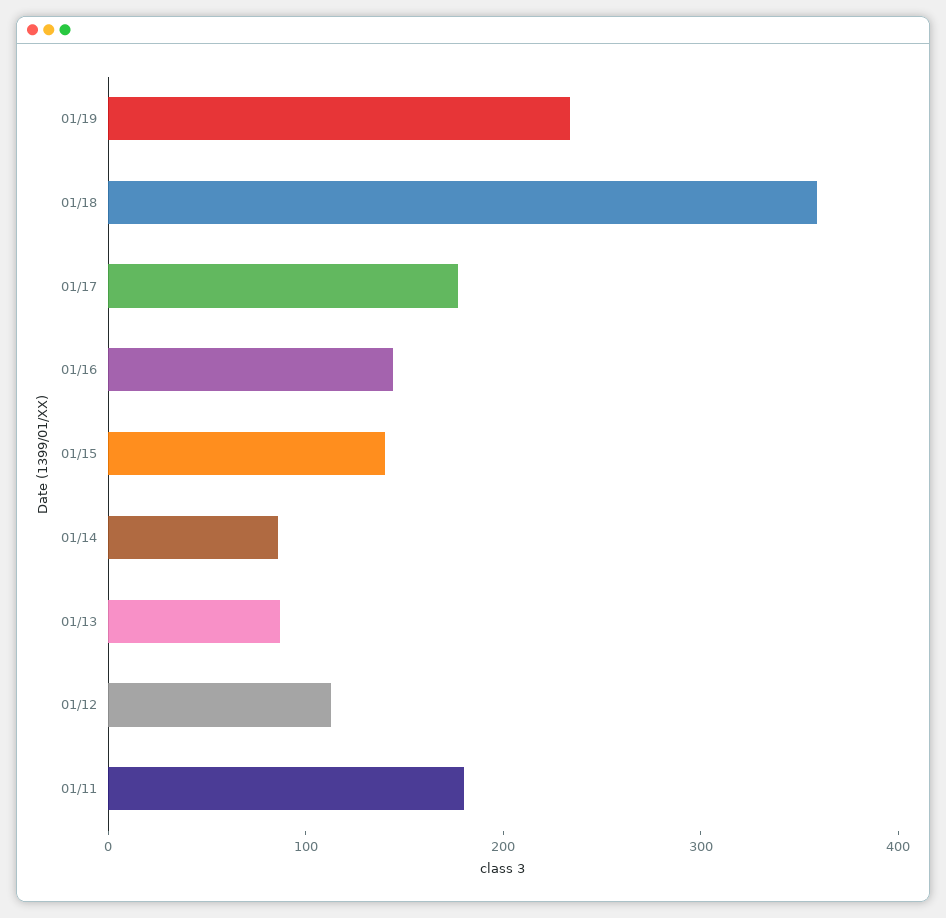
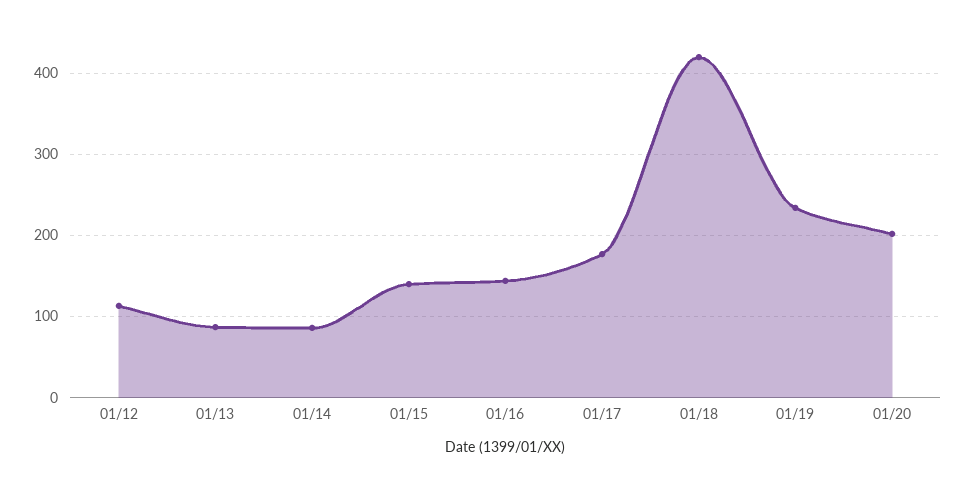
01/18: 360 -> 420
01/11: 180 -> none
01/20: none -> 200

